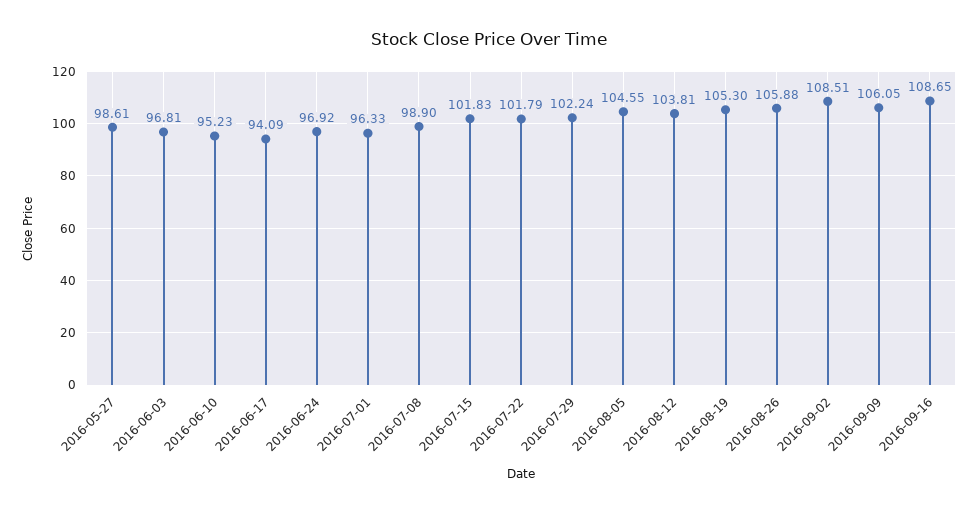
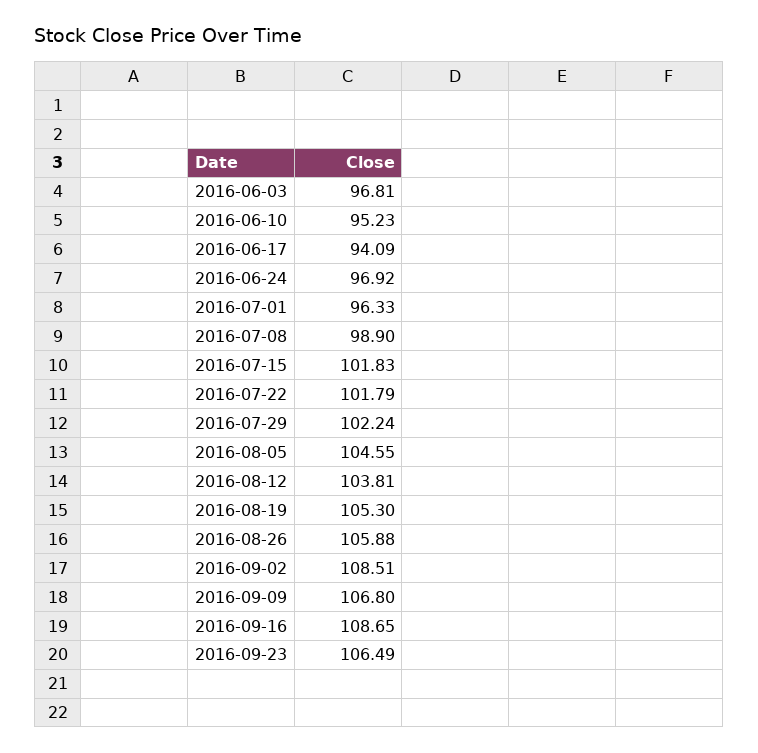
2016-05-27: 98.61 -> none
2016-09-09: 106.05 -> 106.8
2016-09-23: none -> 106.49

